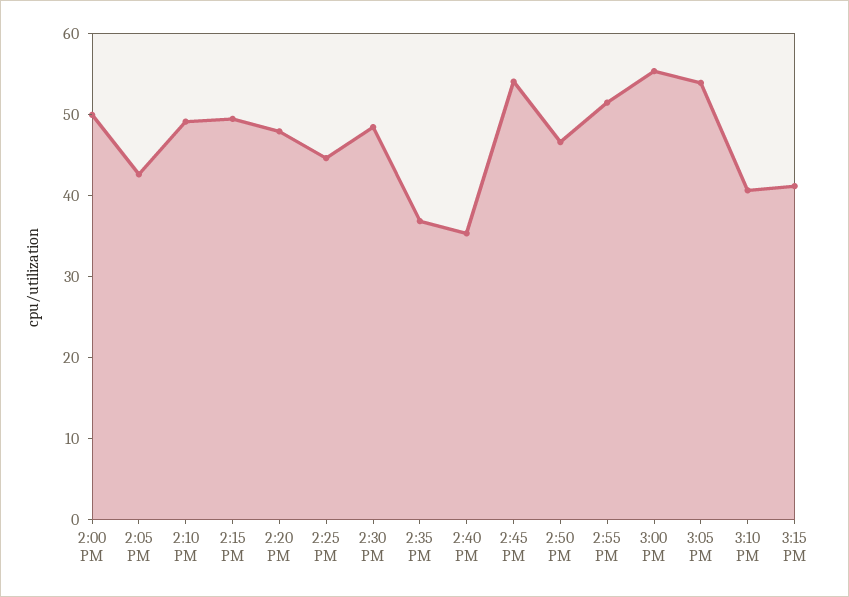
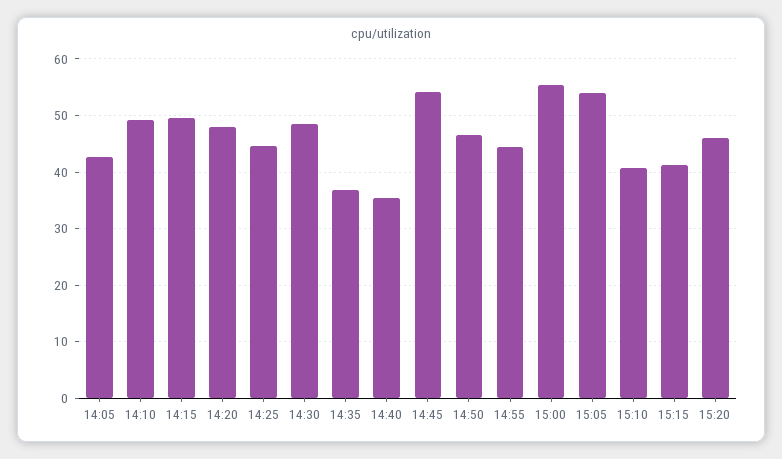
2:00 PM: 50 -> none
2:55 PM: 52 -> 44
15:20: none -> 46

